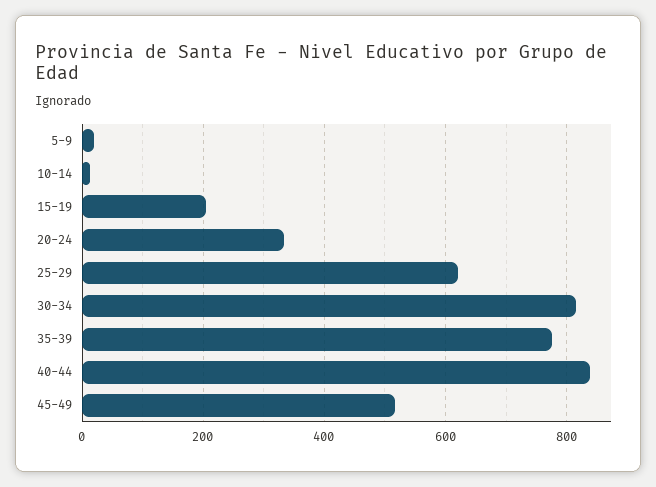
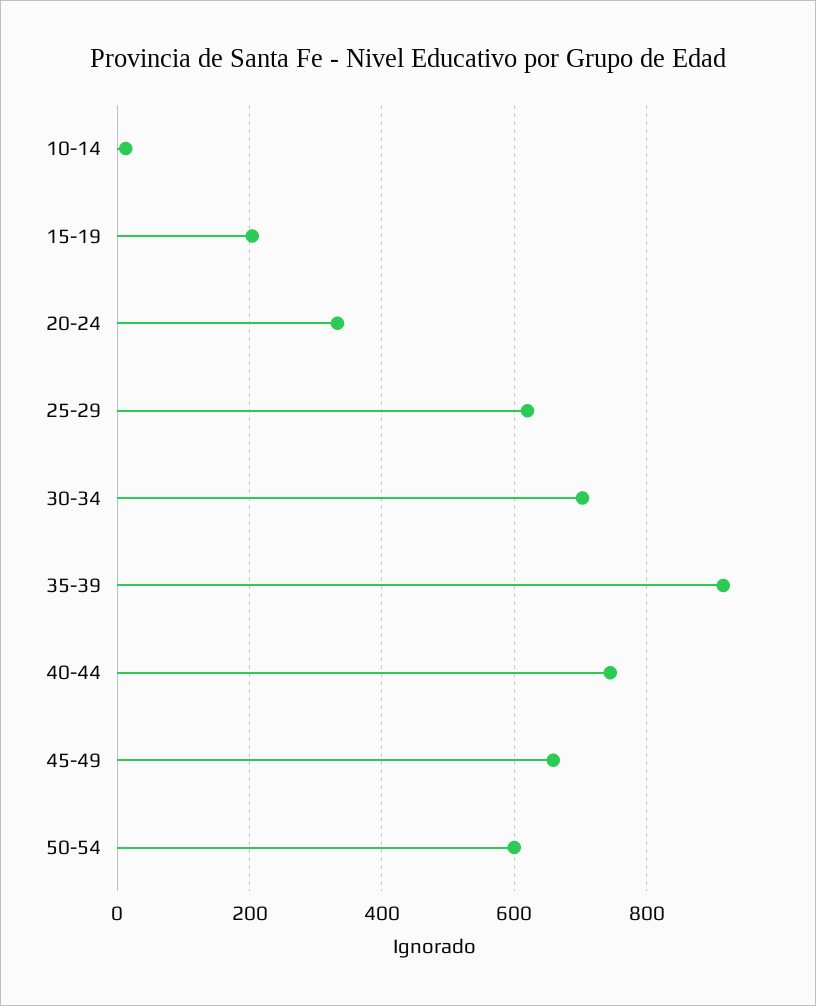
5-9: 20 -> none
30-34: 820 -> 700
35-39: 780 -> 920
40-44: 840 -> 740
45-49: 520 -> 660
50-54: none -> 600

